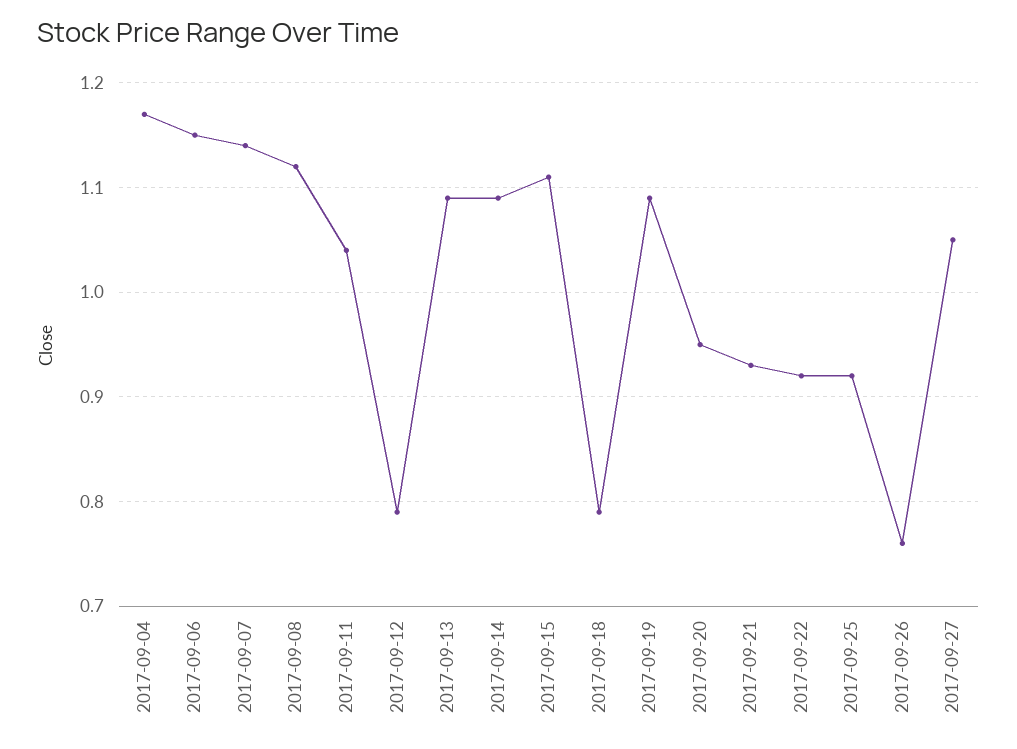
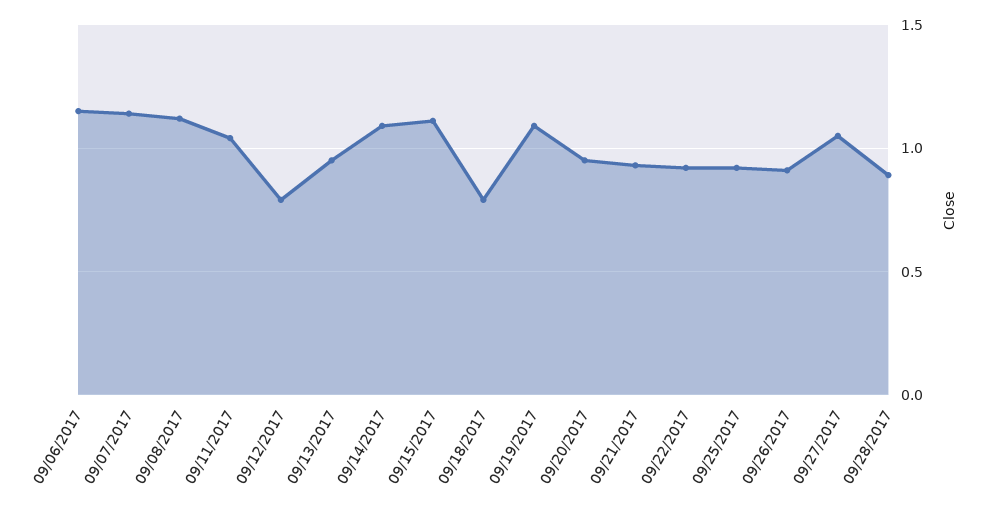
2017-09-04: 1.17 -> none
2017-09-13: 1.09 -> 0.95
2017-09-26: 0.76 -> 0.9
09/28/2017: none -> 0.9

